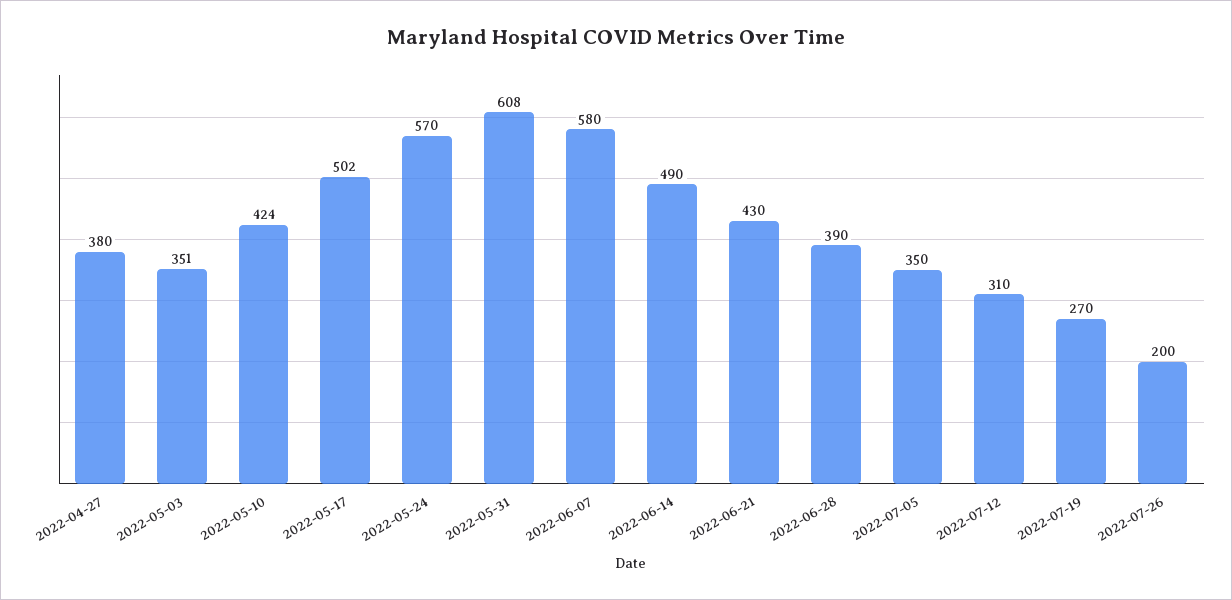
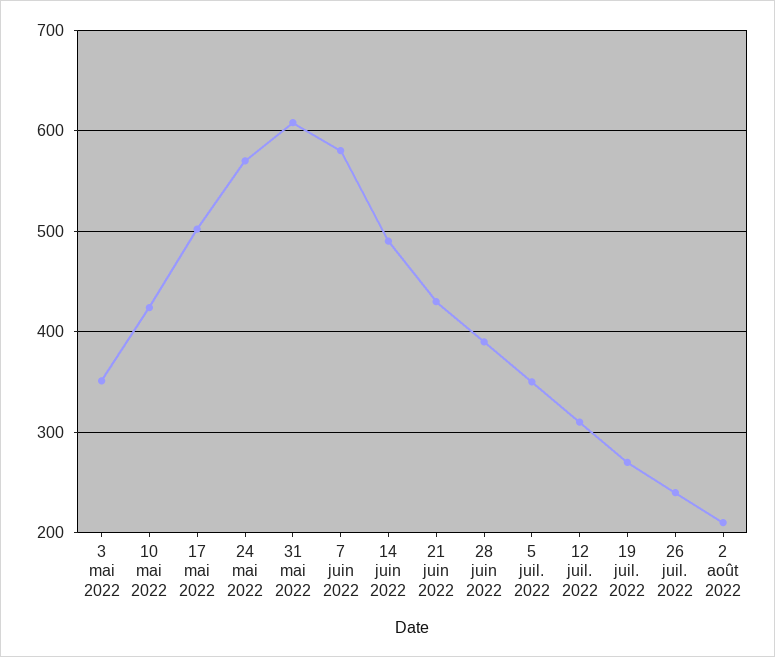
2022-04-27: 380 -> none
2022-07-26: 200 -> 240
2 août 2022: none -> 210

